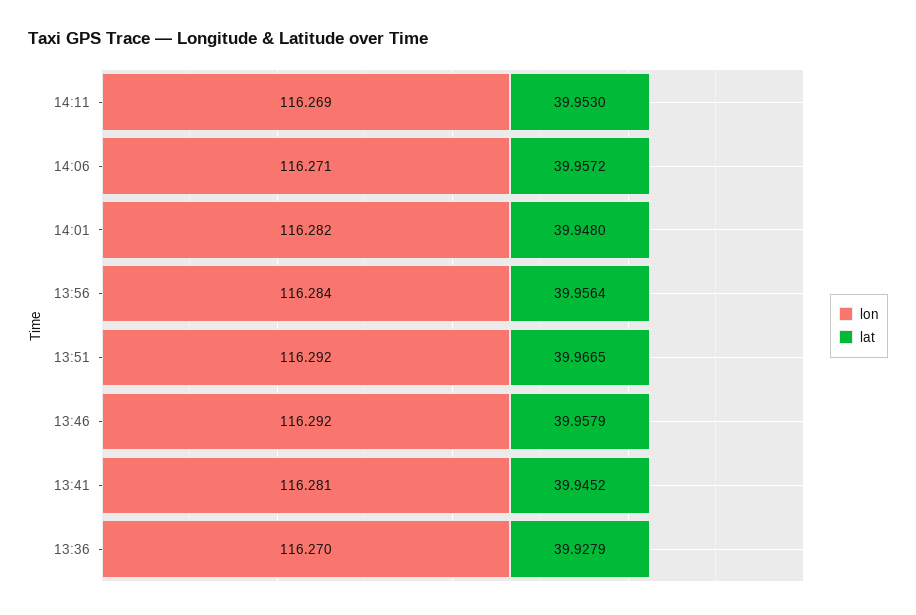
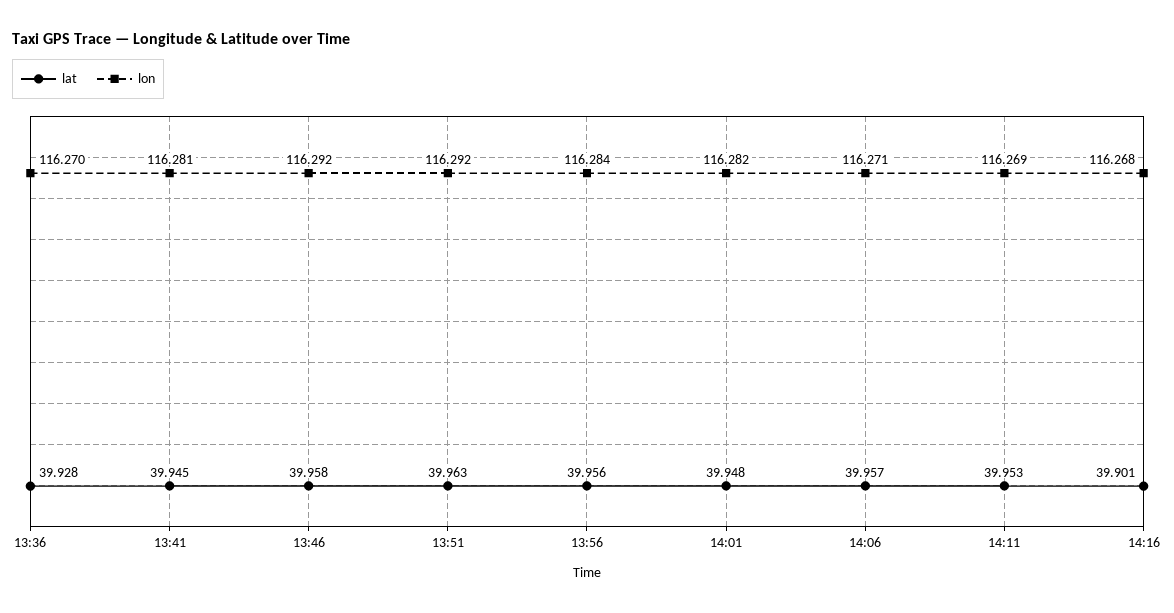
lat, 13:51: 39.9665 -> 39.963
lat, 14:16: none -> 39.901
lon, 14:16: none -> 116.268

